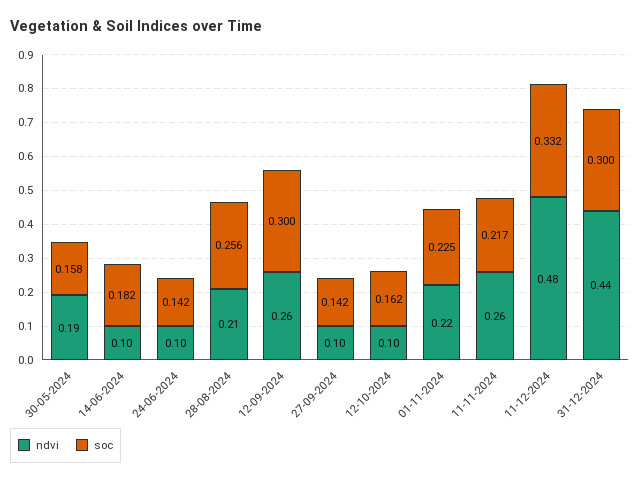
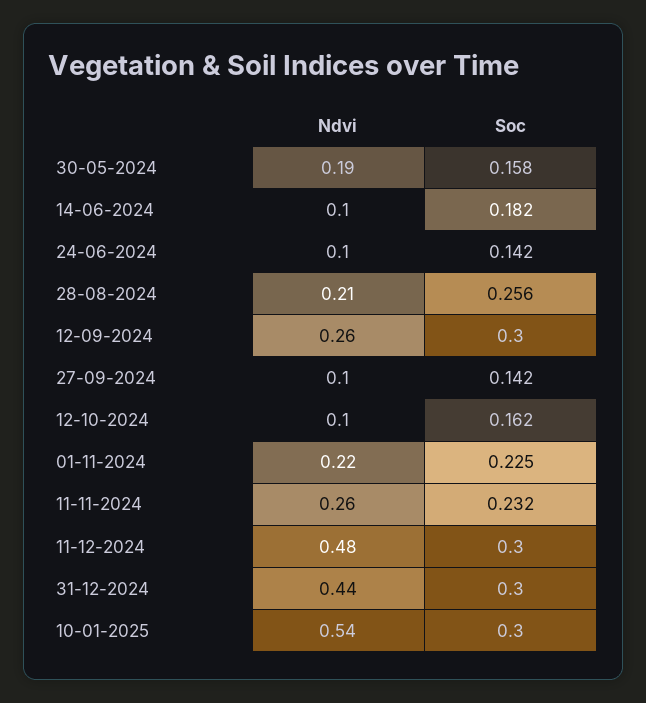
soc, 11-11-2024: 0.217 -> 0.232
soc, 11-12-2024: 0.332 -> 0.3
ndvi, 10-01-2025: none -> 0.54
soc, 10-01-2025: none -> 0.3

